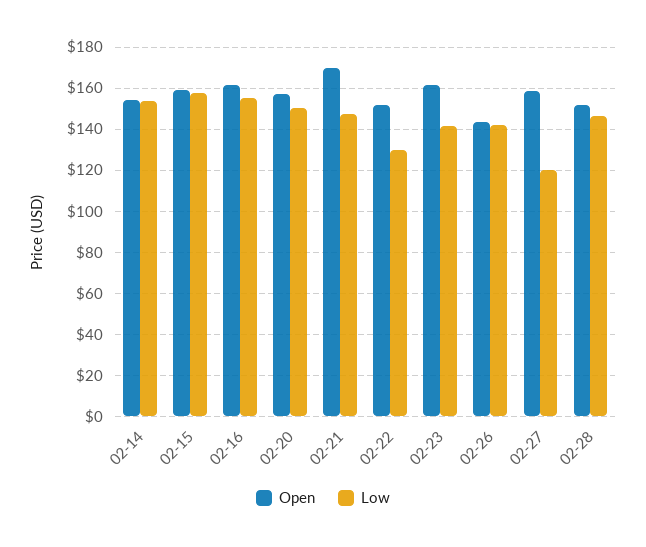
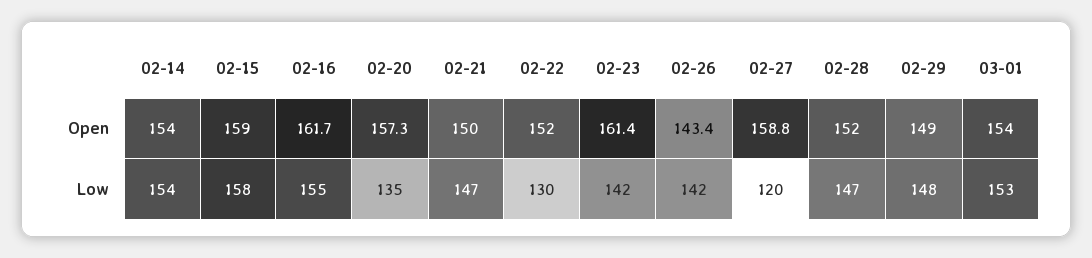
Low, 02-20: 150 -> 135
Open, 02-21: 170 -> 150
Open, 02-29: none -> 149
Open, 03-01: none -> 154
Low, 02-29: none -> 148
Low, 03-01: none -> 153

